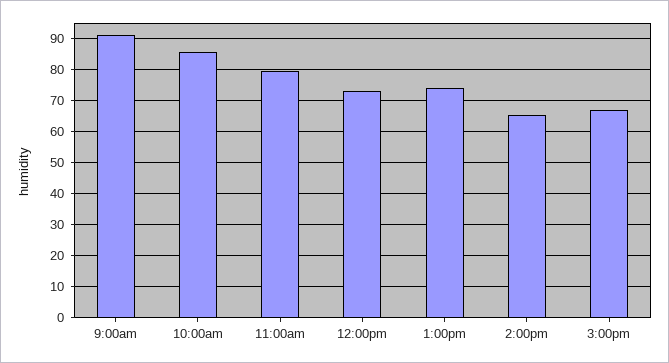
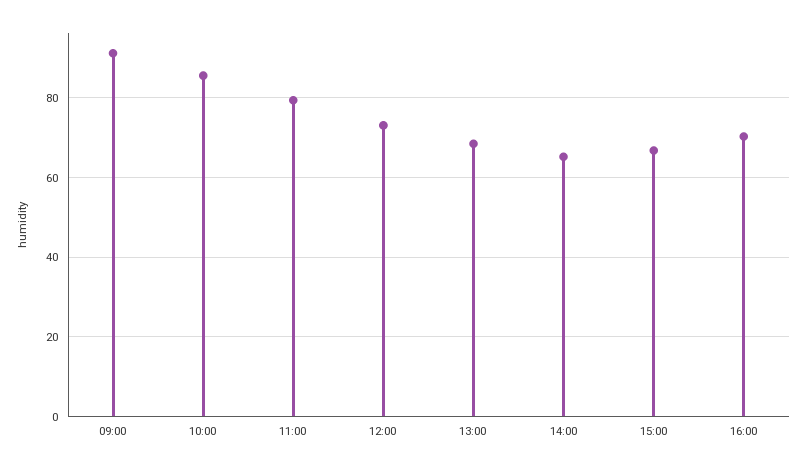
1:00pm: 74 -> 68
16:00: none -> 70

